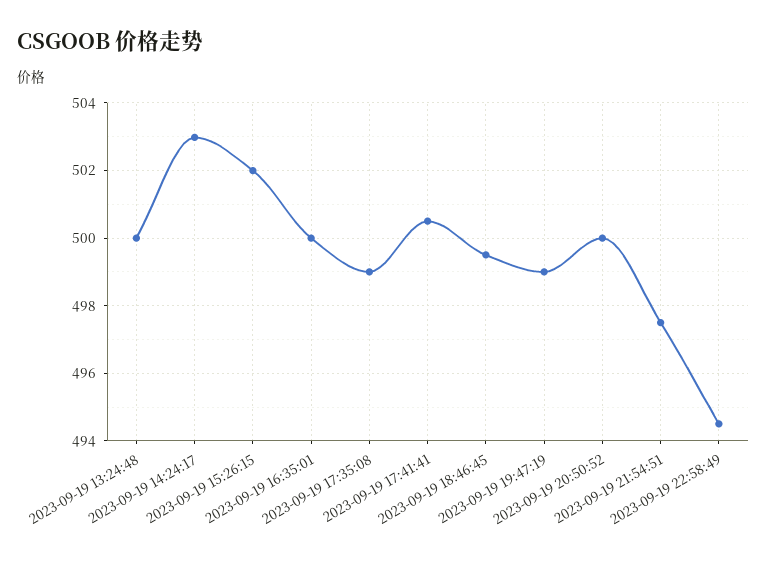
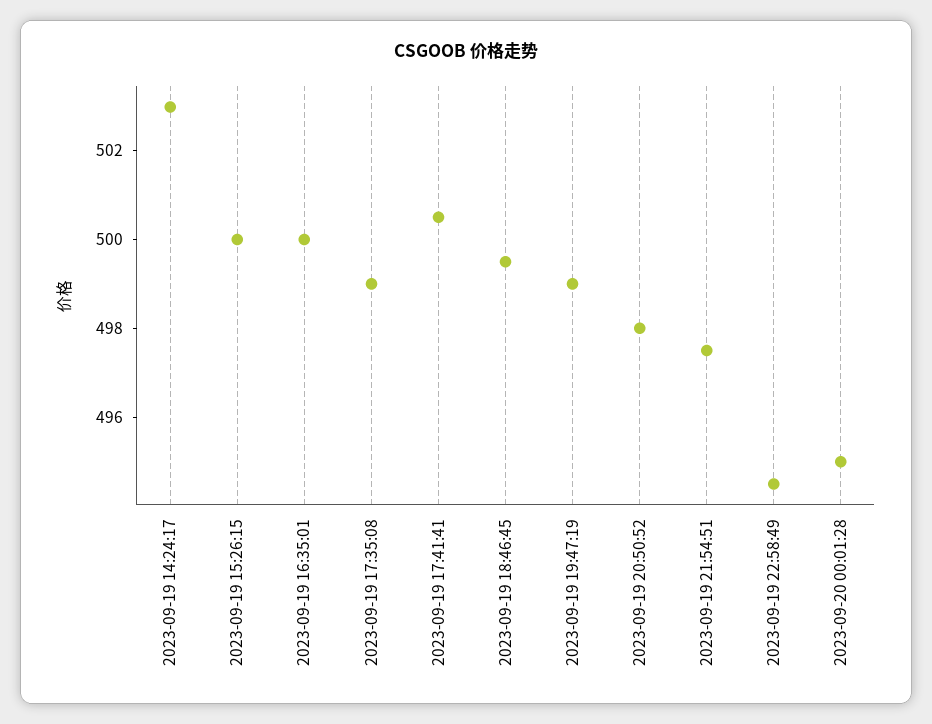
2023-09-19 13:24:48: 500 -> none
2023-09-19 15:26:15: 502 -> 500
2023-09-19 20:50:52: 500 -> 498
2023-09-20 00:01:28: none -> 495

